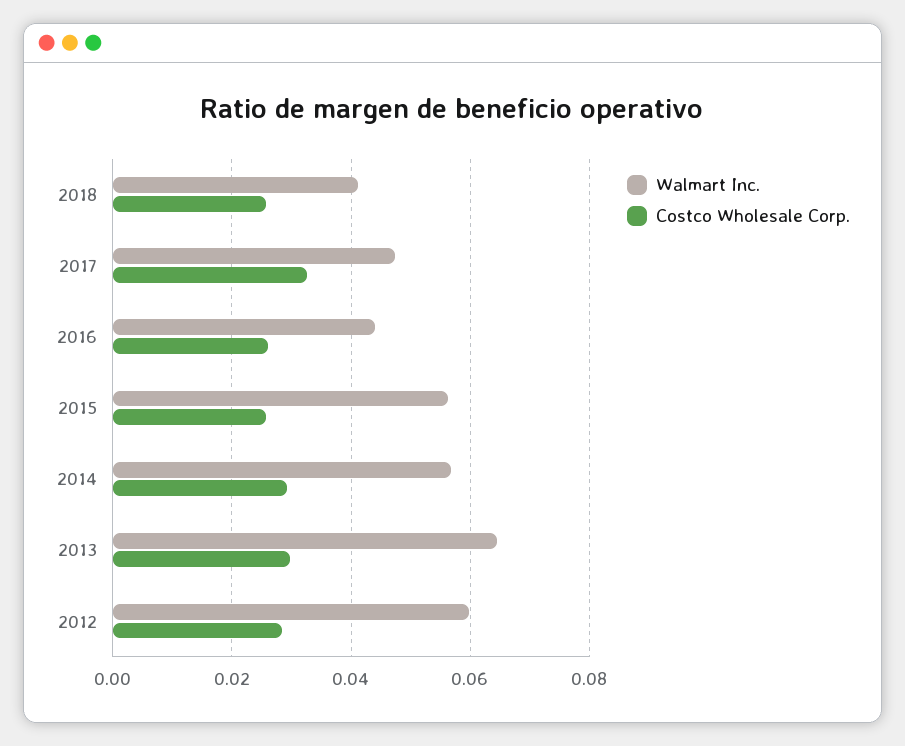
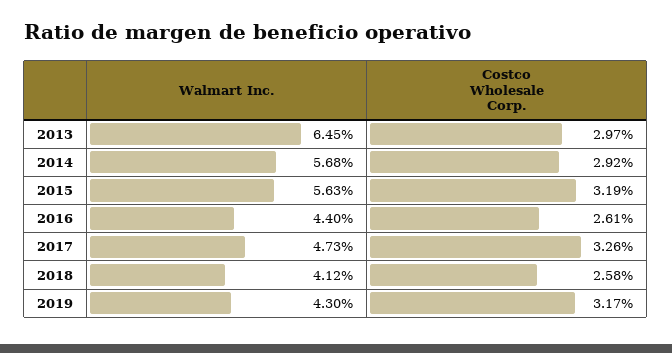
Costco Wholesale Corp., 2015: 0.026 -> 0.0319
Walmart Inc., 2012: 0.06 -> none
Costco Wholesale Corp., 2012: 0.028 -> none
Walmart Inc., 2019: none -> 0.043
Costco Wholesale Corp., 2019: none -> 0.0317

